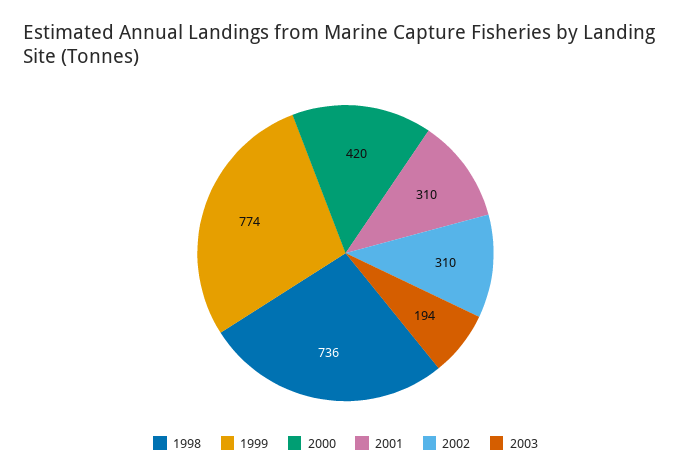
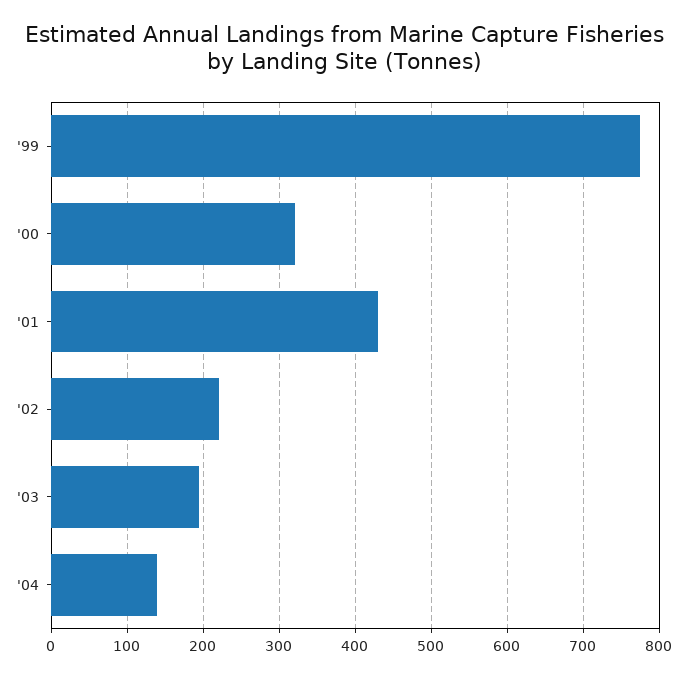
1998: 736 -> none
2000: 420 -> 320
2001: 310 -> 430
2002: 310 -> 220
'04: none -> 140

